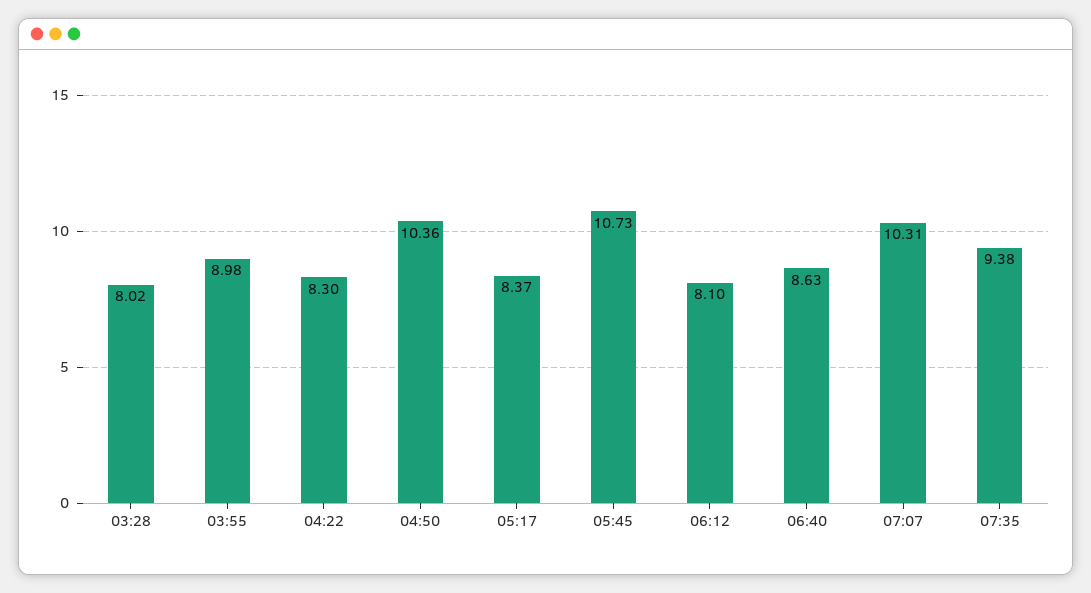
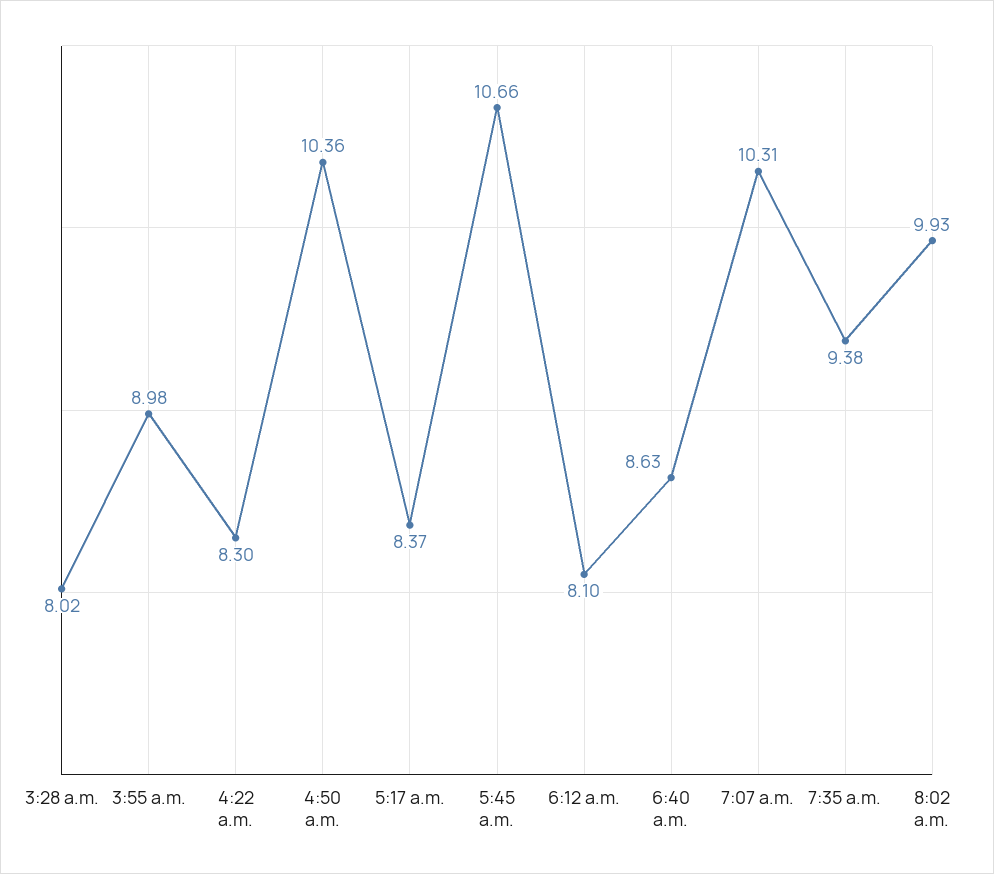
05:45: 10.73 -> 10.66
8:02 a.m.: none -> 9.93

